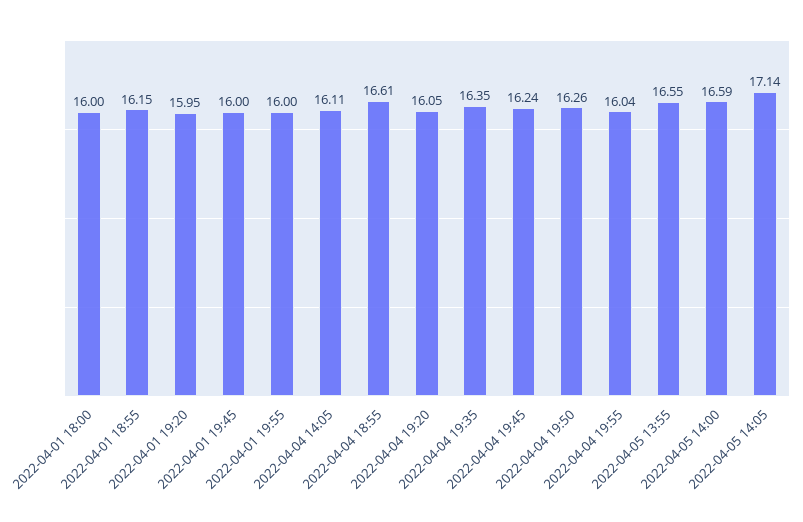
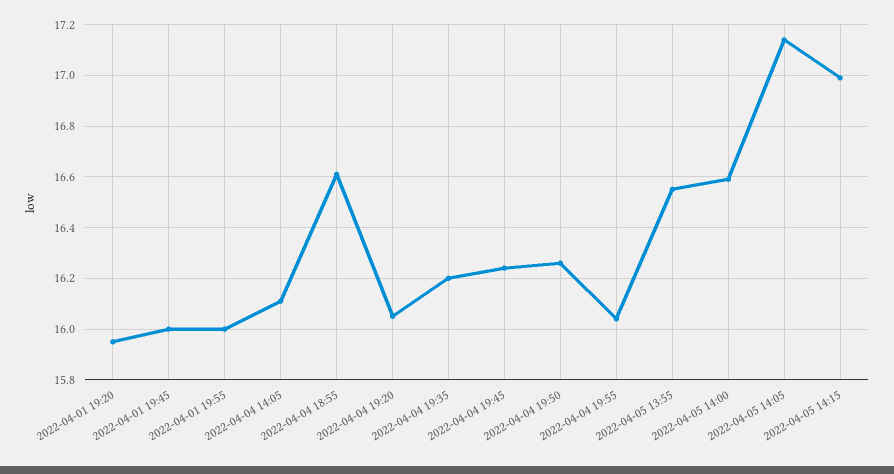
2022-04-01 18:00: 16 -> none
2022-04-01 18:55: 16.15 -> none
2022-04-04 19:35: 16.35 -> 16.2
2022-04-05 14:15: none -> 17

